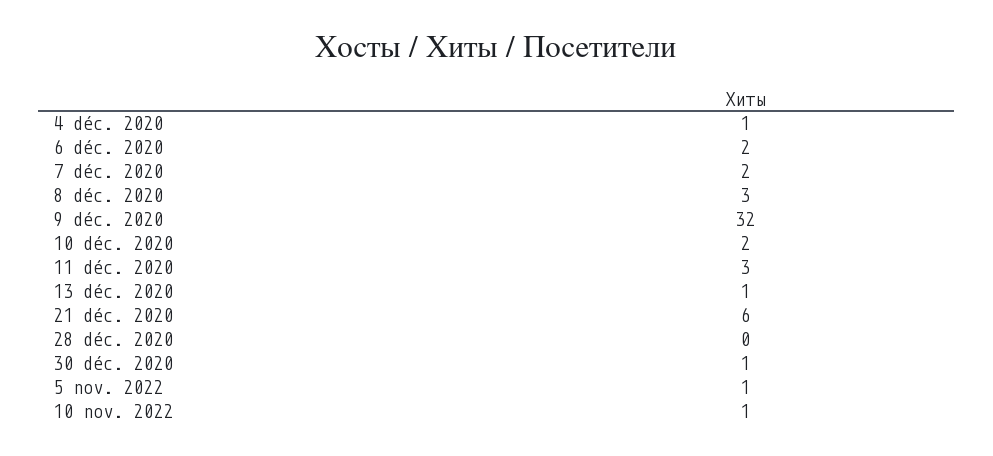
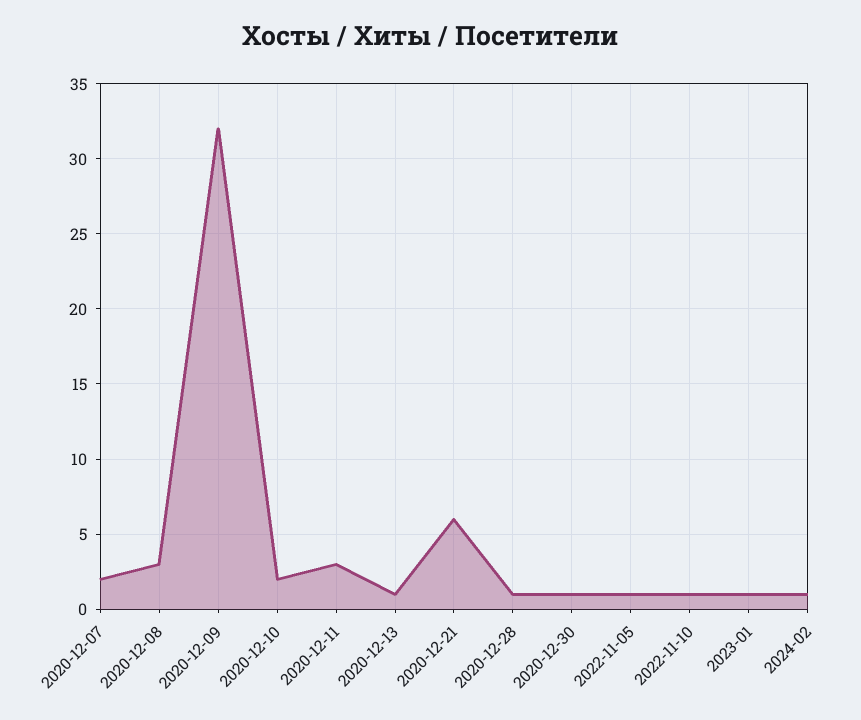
4 déc. 2020: 1 -> none
6 déc. 2020: 2 -> none
28 déc. 2020: 0 -> 1
2023-01: none -> 1
2024-02: none -> 1

